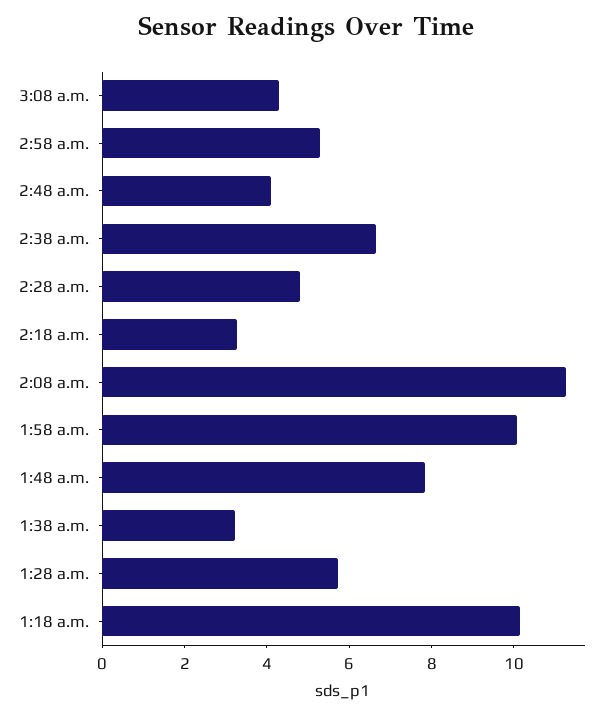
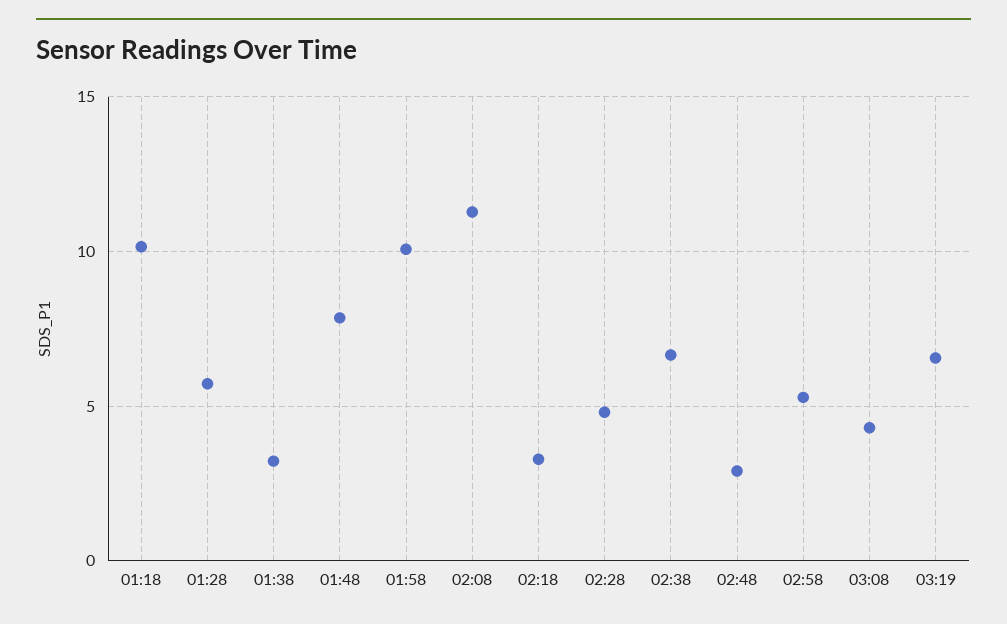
2:48 a.m.: 4 -> 3
03:19: none -> 6.5

